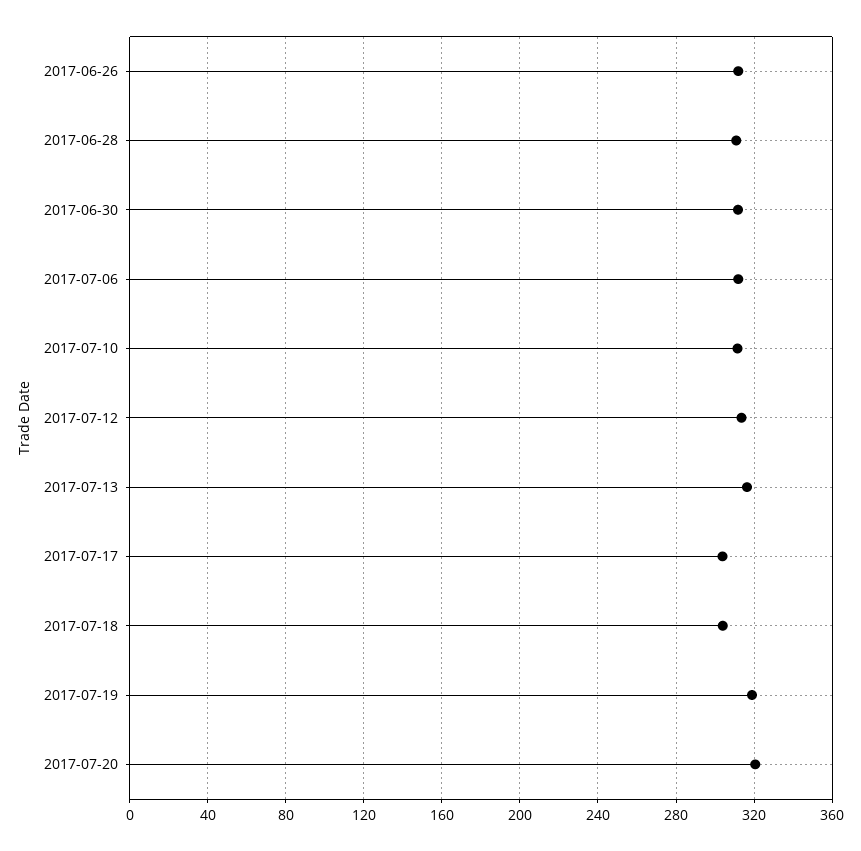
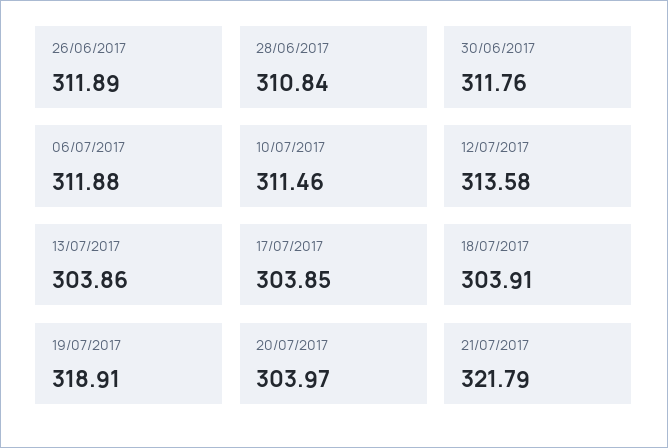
2017-07-13: 315 -> 303.86
2017-07-20: 320 -> 303.97
21/07/2017: none -> 321.79

